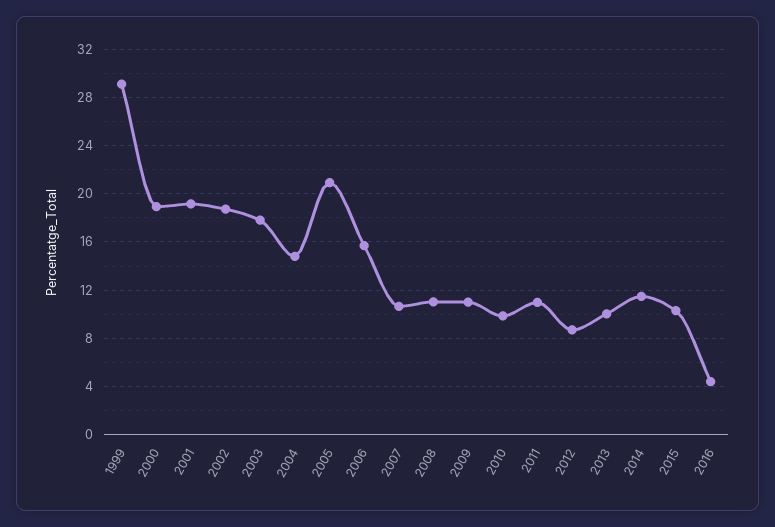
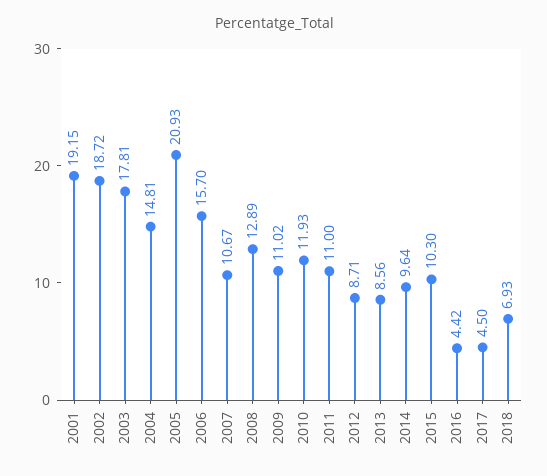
1999: 29 -> none
2000: 19 -> none
2008: 11 -> 12.89
2010: 10 -> 11.93
2013: 10 -> 8.56
2014: 11.5 -> 9.64
2017: none -> 4.5
2018: none -> 6.93

